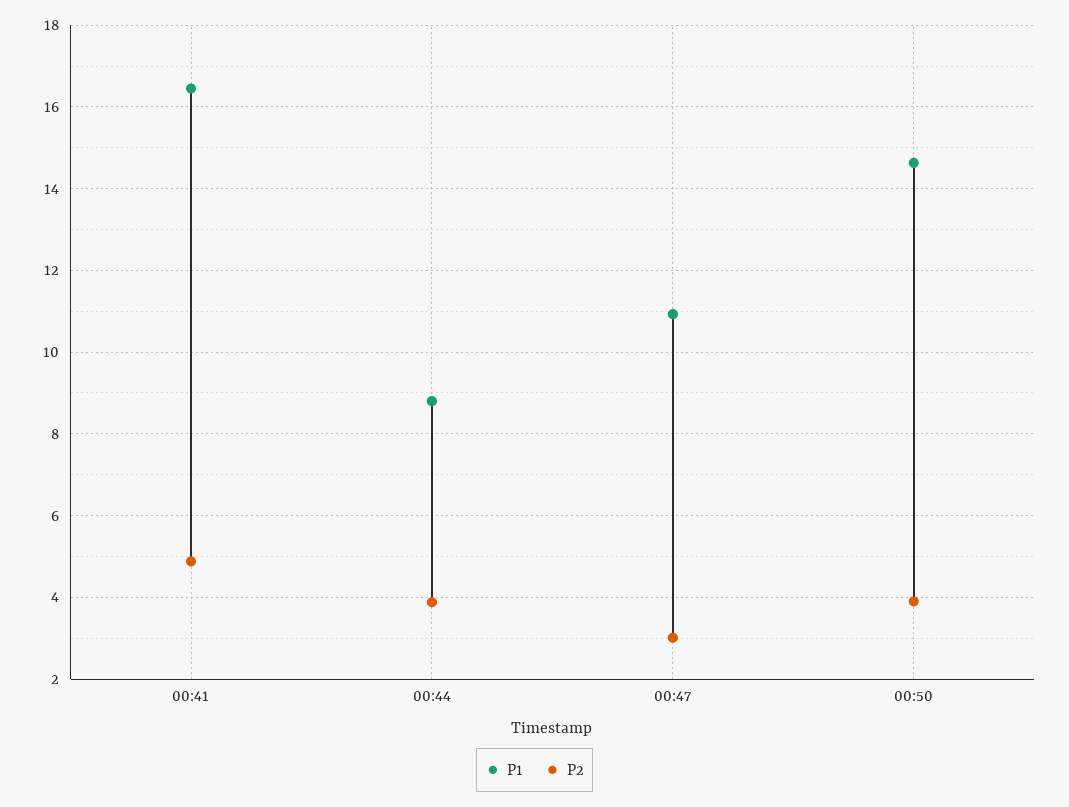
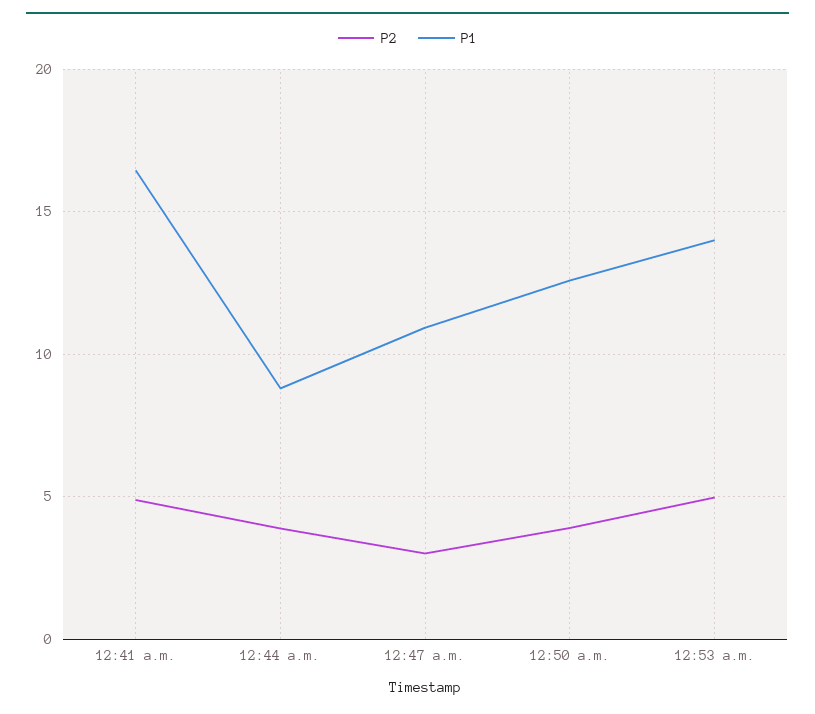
P1, 00:50: 14.6 -> 12.5
P2, 12:53 a.m.: none -> 5
P1, 12:53 a.m.: none -> 14

